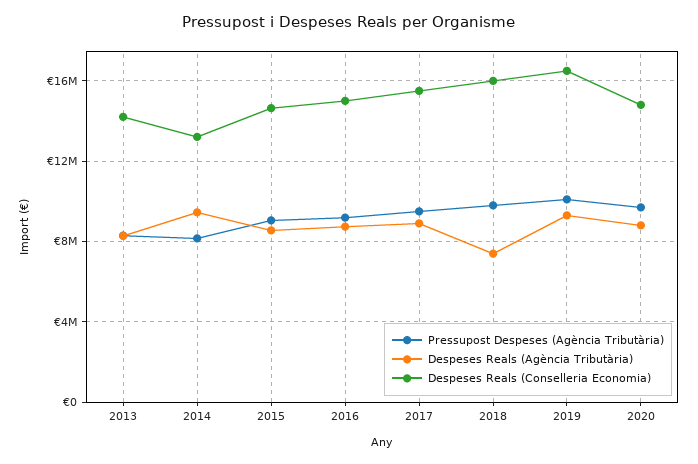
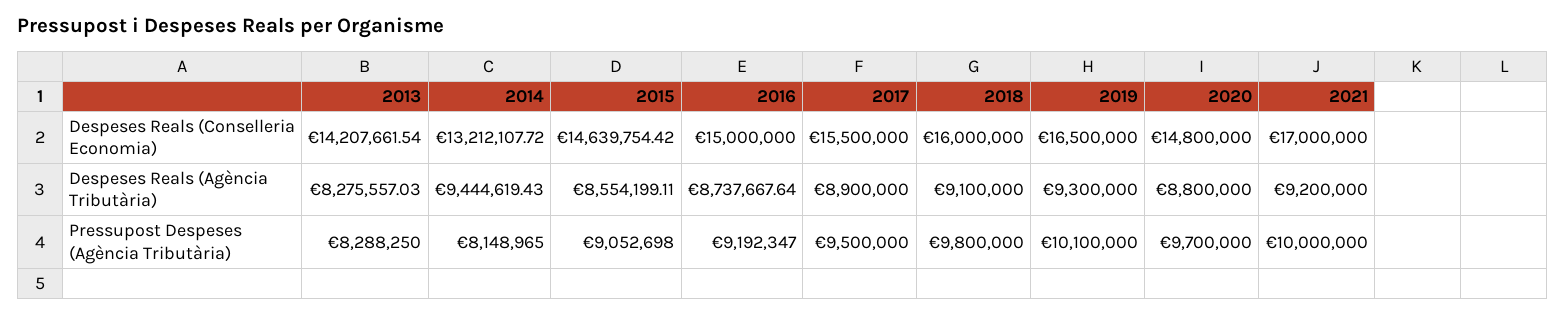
Despeses Reals (Agència Tributària), 2018: 7500000 -> 9100000
Despeses Reals (Conselleria Economia), 2021: none -> 17000000
Despeses Reals (Agència Tributària), 2021: none -> 9200000
Pressupost Despeses (Agència Tributària), 2021: none -> 10000000

